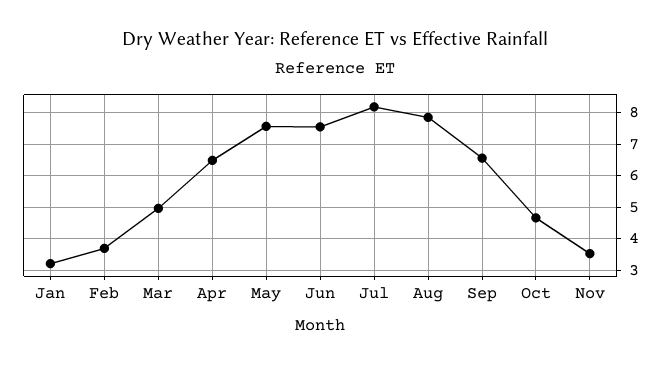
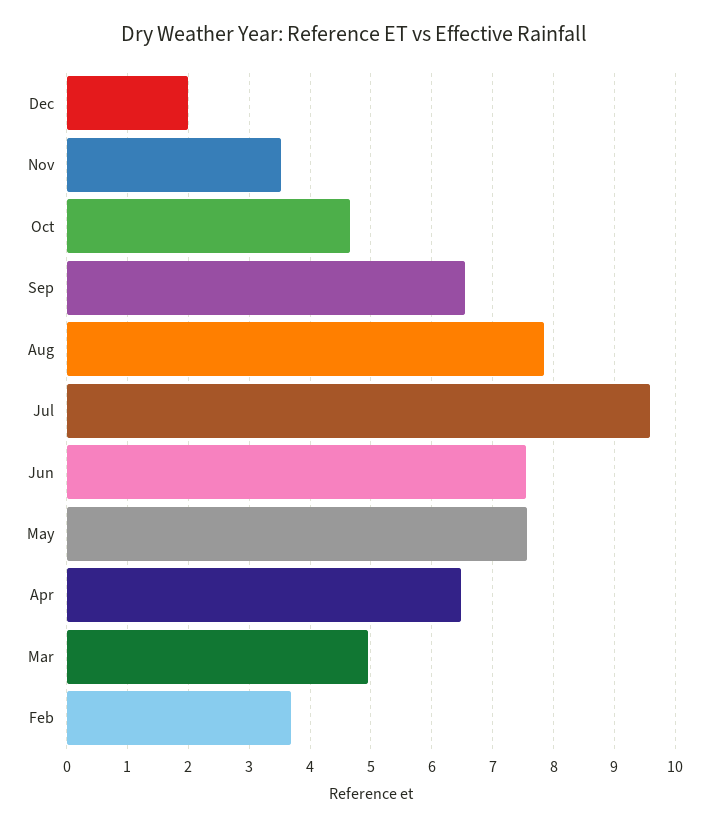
Jan: 3.2 -> none
Jul: 8.2 -> 9.6
Dec: none -> 2

